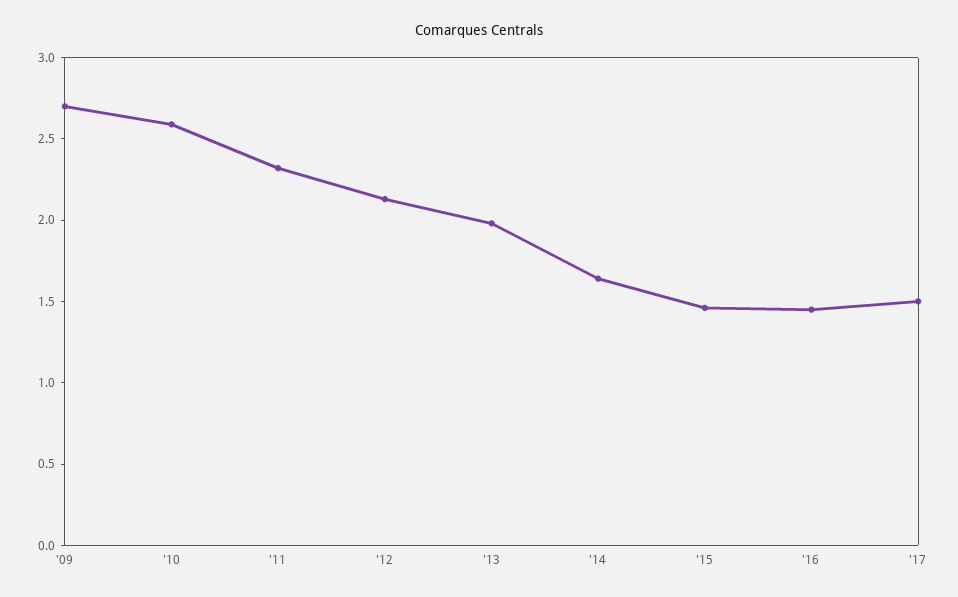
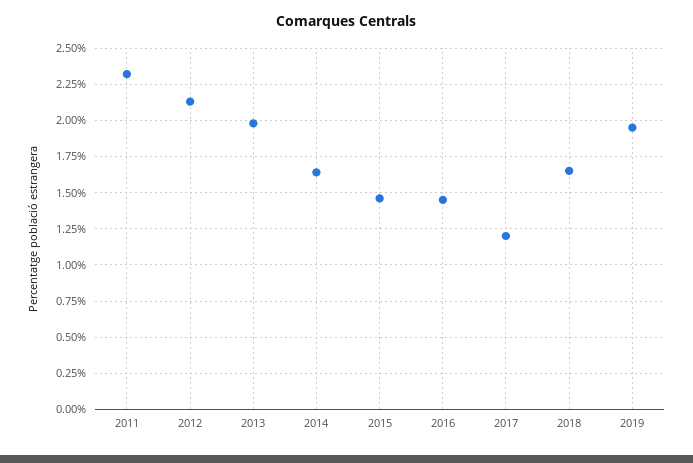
'09: 2.7 -> none
'10: 2.6 -> none
'17: 1.5 -> 1.2
2018: none -> 1.65
2019: none -> 1.95

